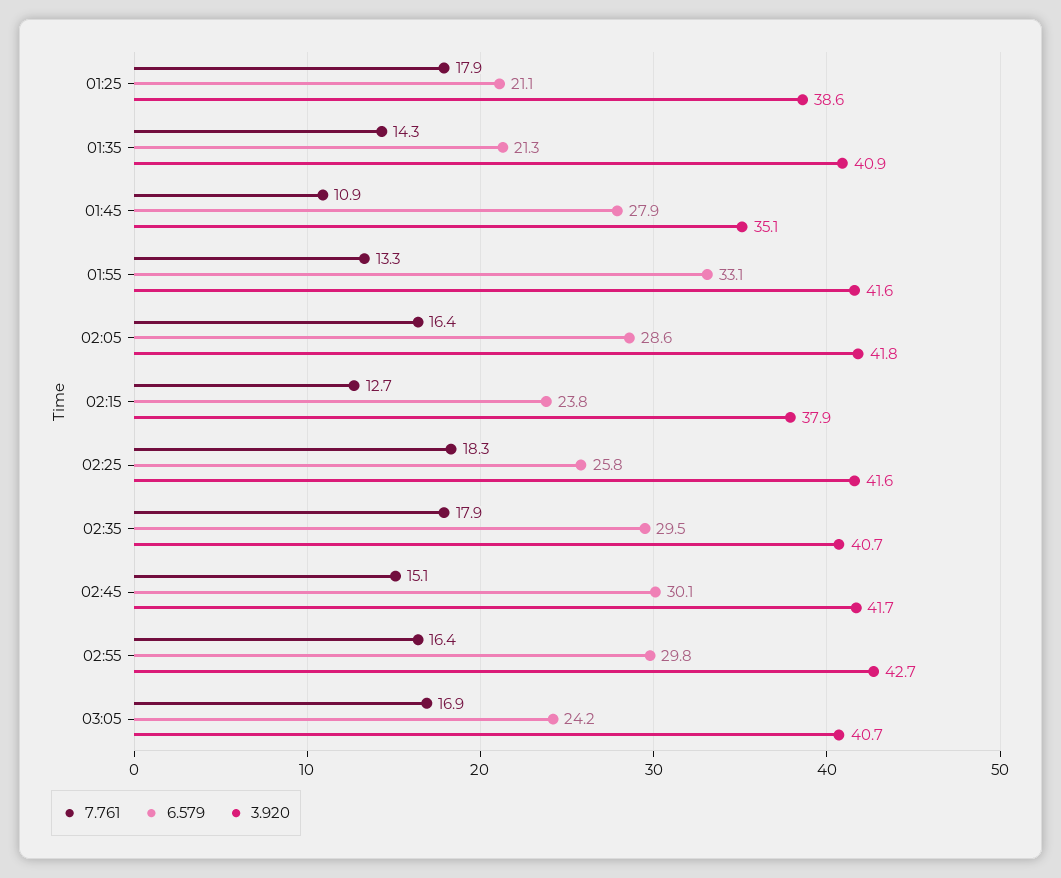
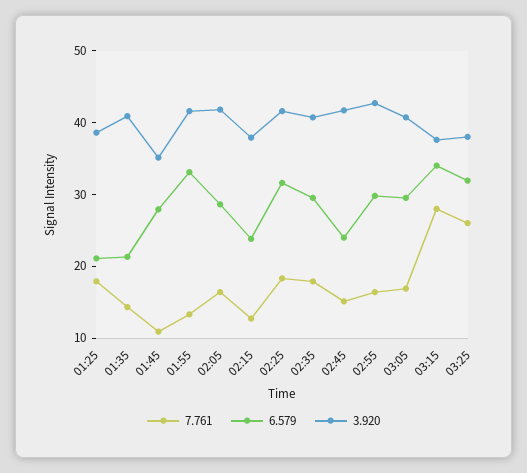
6.579, 02:25: 25.8 -> 32
6.579, 02:45: 30.1 -> 24
6.579, 03:05: 24.2 -> 30
7.761, 03:15: none -> 28
6.579, 03:15: none -> 34
3.920, 03:15: none -> 38
7.761, 03:25: none -> 26
6.579, 03:25: none -> 32
3.920, 03:25: none -> 38

